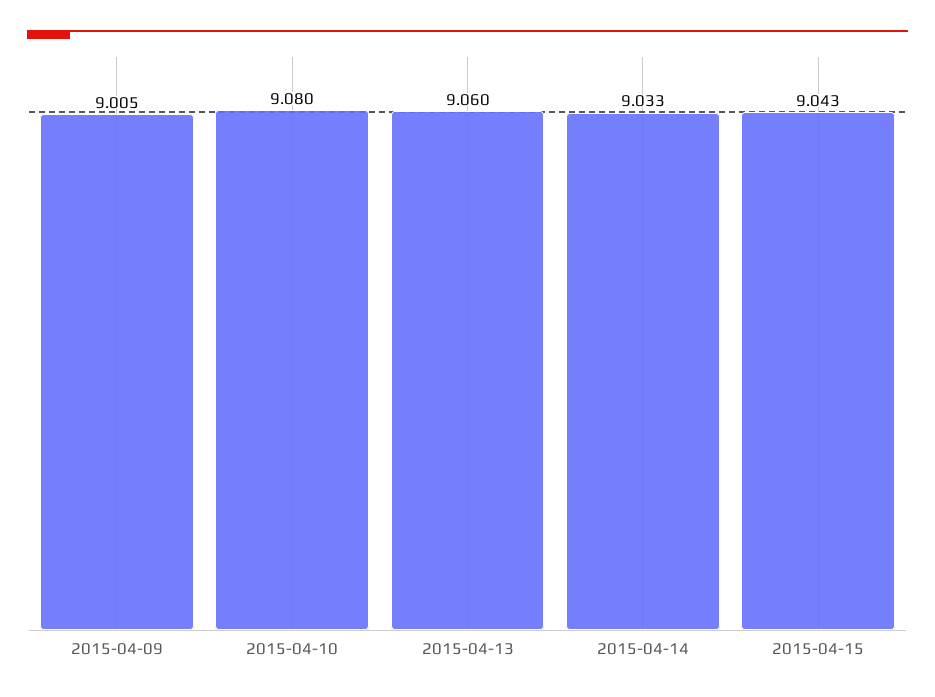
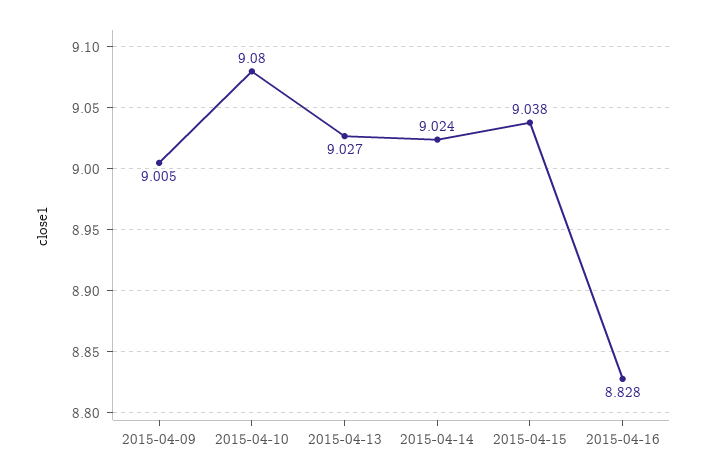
2015-04-13: 9.06 -> 9.027
2015-04-14: 9.033 -> 9.024
2015-04-15: 9.043 -> 9.038
2015-04-16: none -> 8.828

